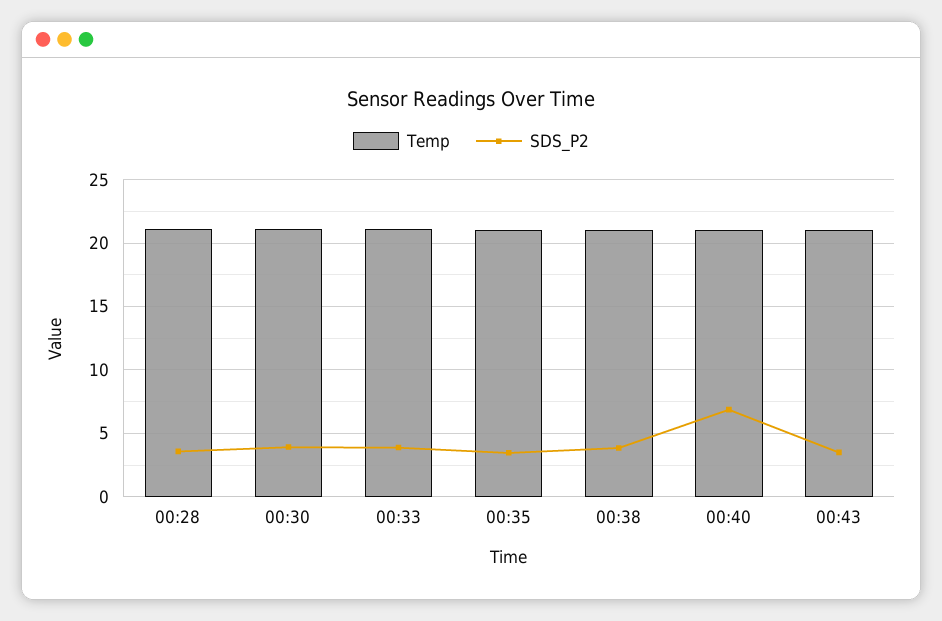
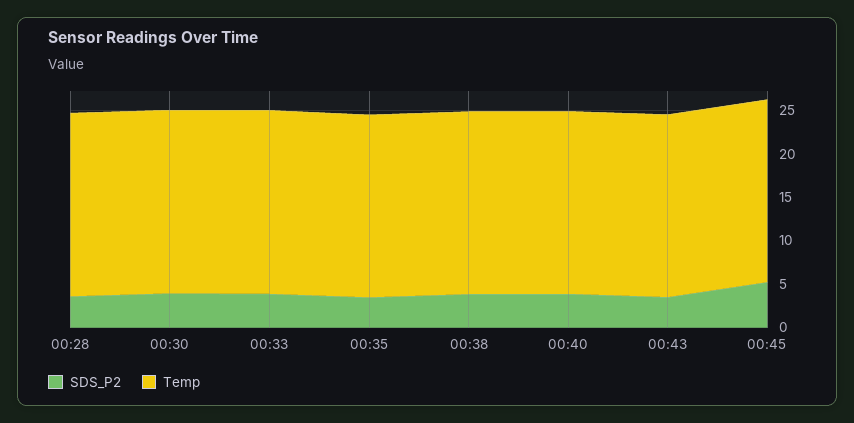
SDS_P2, 00:40: 7 -> 4
SDS_P2, 00:45: none -> 5
Temp, 00:45: none -> 21

